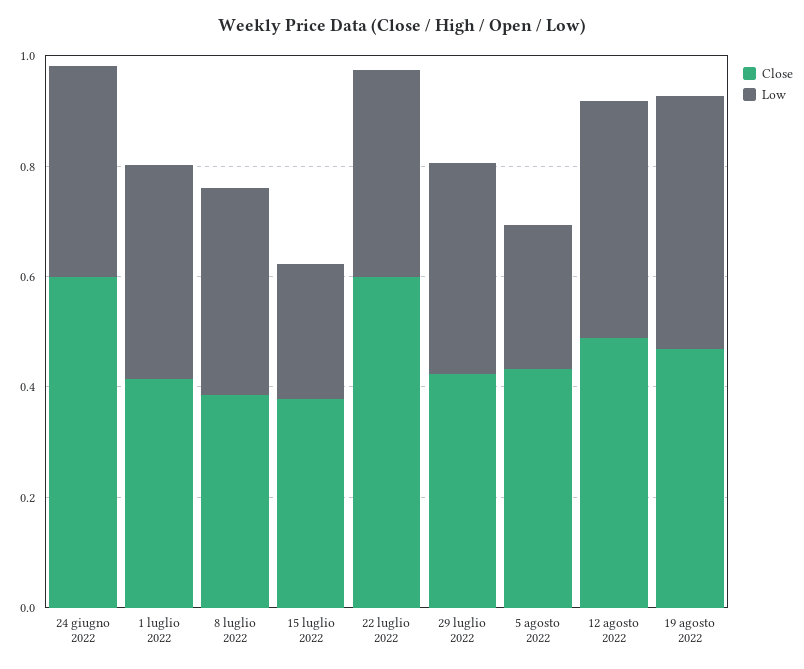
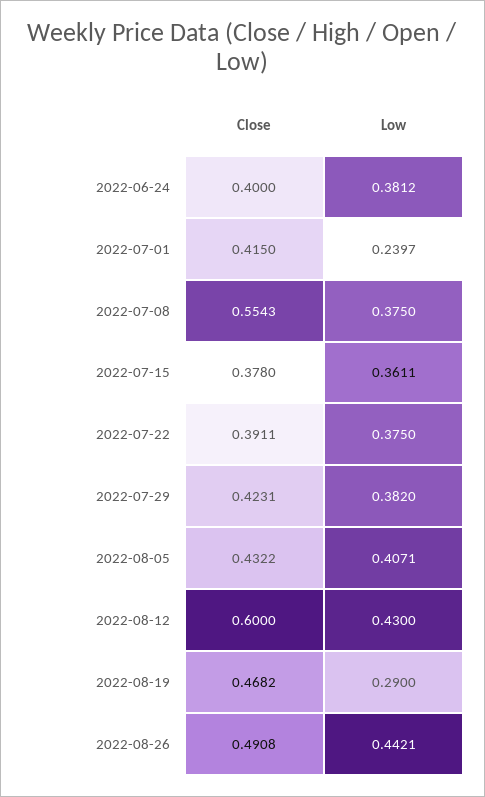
Close, 24 giugno 2022: 0.6 -> 0.4
Low, 1 luglio 2022: 0.4 -> 0.2397
Close, 8 luglio 2022: 0.4 -> 0.5543
Low, 15 luglio 2022: 0.25 -> 0.3611
Close, 22 luglio 2022: 0.6 -> 0.3911
Low, 5 agosto 2022: 0.25 -> 0.4071
Close, 12 agosto 2022: 0.5 -> 0.6
Low, 19 agosto 2022: 0.45 -> 0.29
Close, 2022-08-26: none -> 0.4908
Low, 2022-08-26: none -> 0.4421

